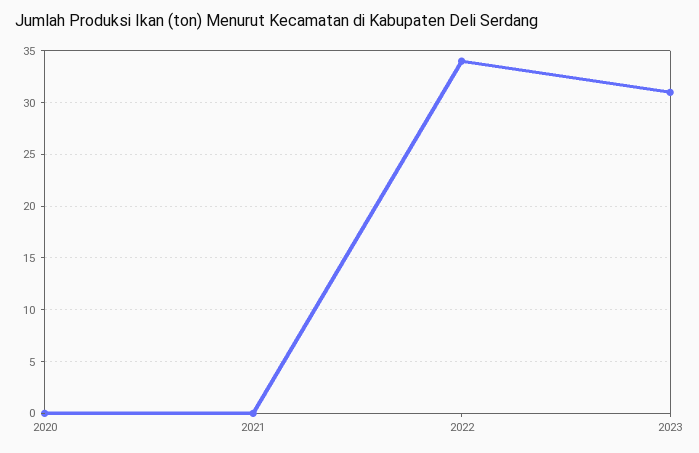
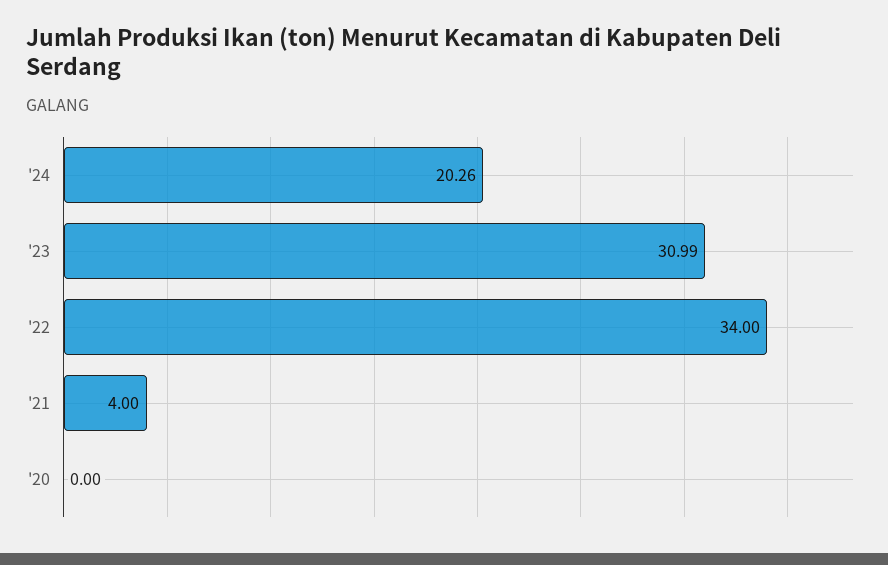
2021: 0 -> 4
'24: none -> 20.26

